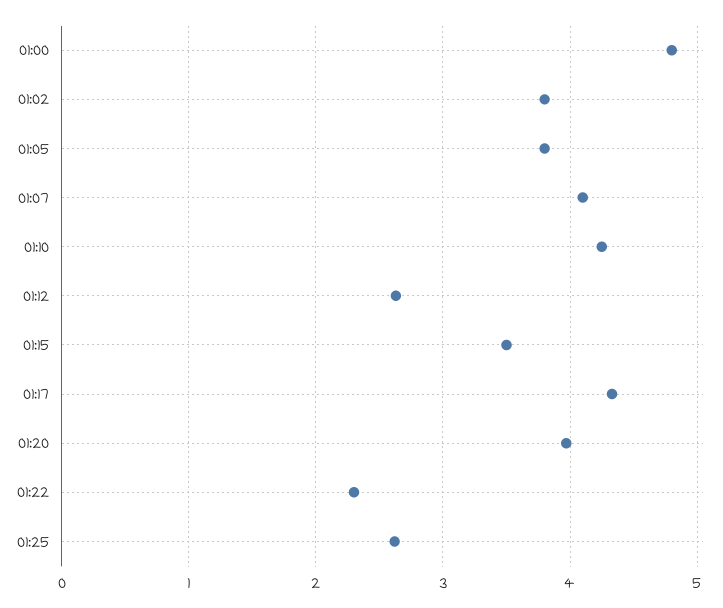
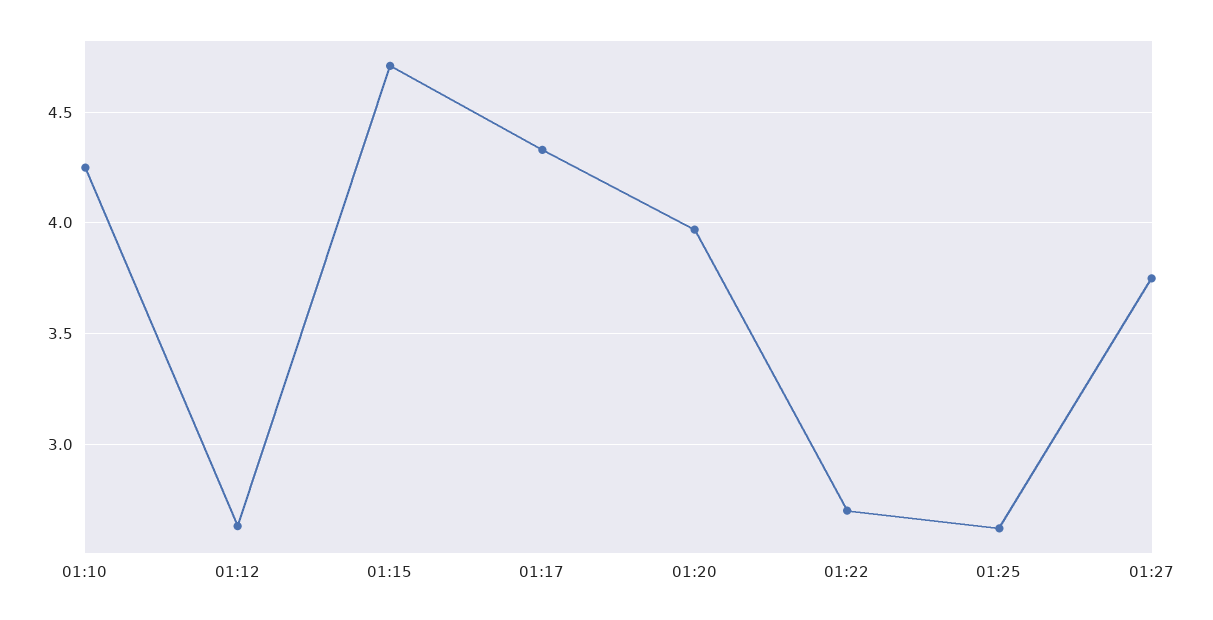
01:00: 4.8 -> none
01:02: 3.8 -> none
01:05: 3.8 -> none
01:07: 4.1 -> none
01:15: 3.5 -> 4.7
01:22: 2.3 -> 2.7
01:27: none -> 3.75

